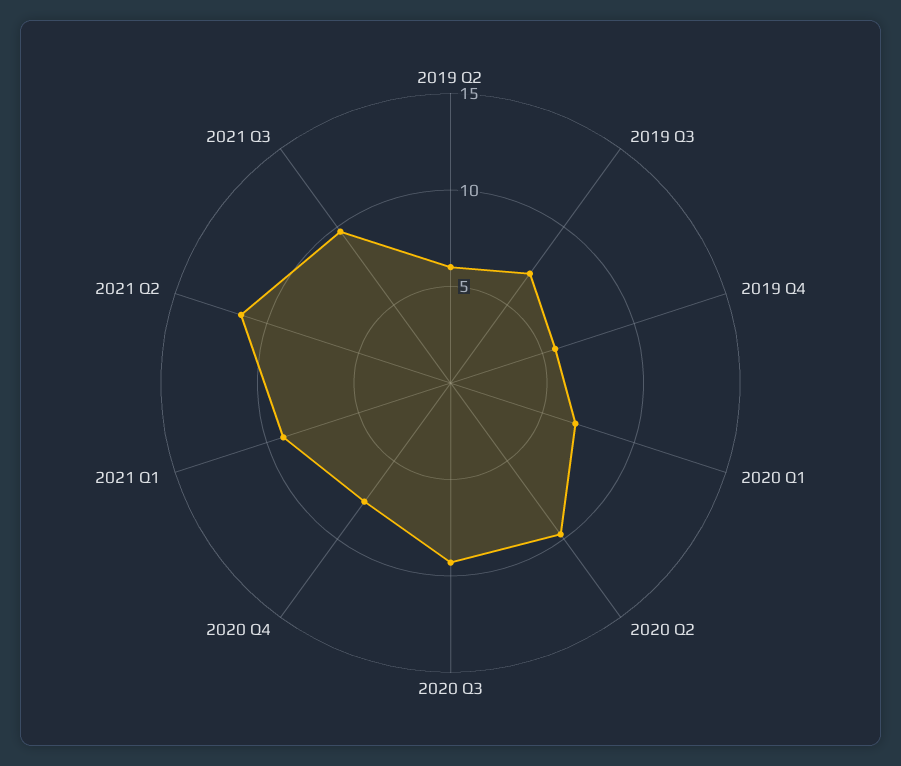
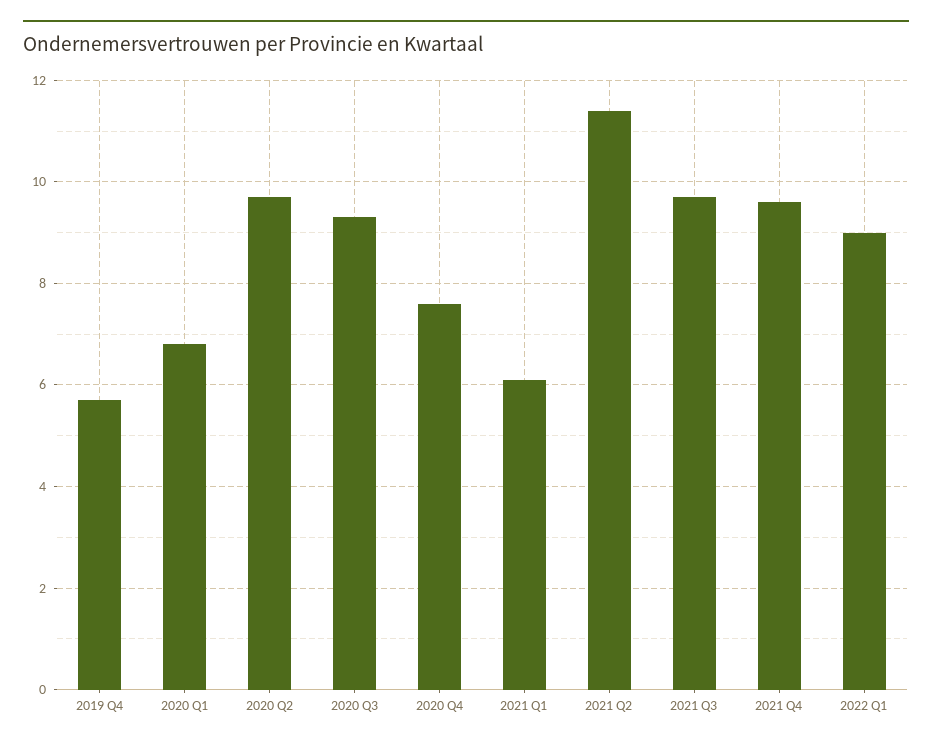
2019 Q2: 6 -> none
2019 Q3: 7 -> none
2021 Q1: 9 -> 6
2021 Q4: none -> 9.5
2022 Q1: none -> 9

